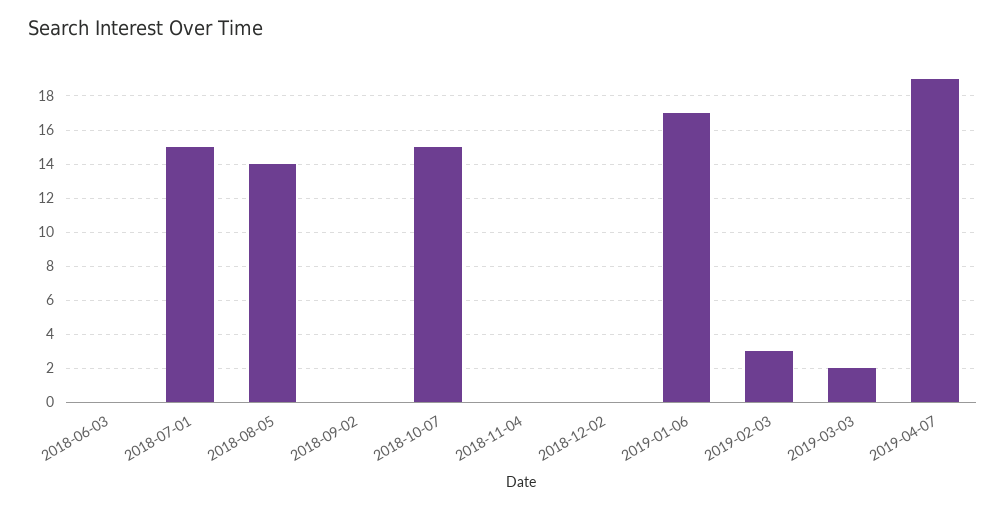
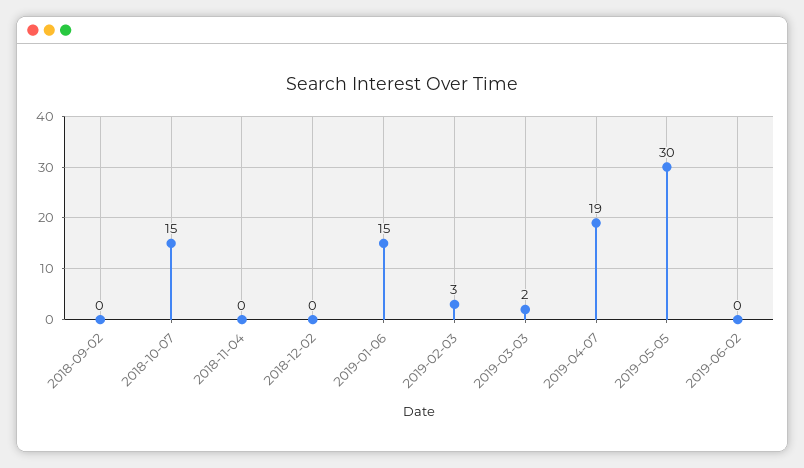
2018-06-03: 0 -> none
2018-07-01: 15 -> none
2018-08-05: 14 -> none
2019-01-06: 17 -> 15
2019-05-05: none -> 30
2019-06-02: none -> 0

